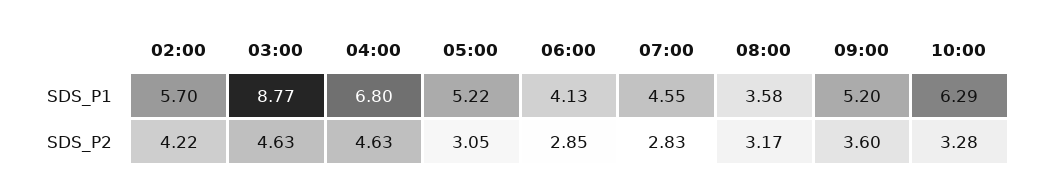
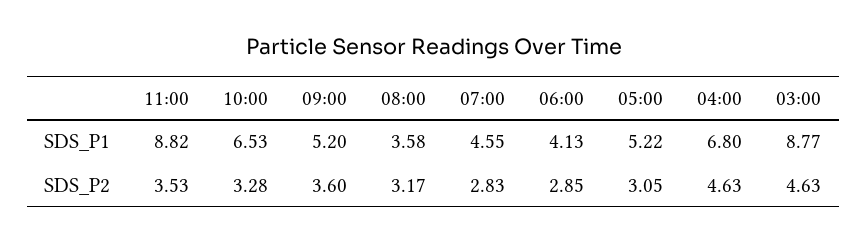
02:00, SDS_P1: 5.7 -> none
10:00, SDS_P1: 6.29 -> 6.53
02:00, SDS_P2: 4.22 -> none
11:00, SDS_P1: none -> 8.82
11:00, SDS_P2: none -> 3.53

